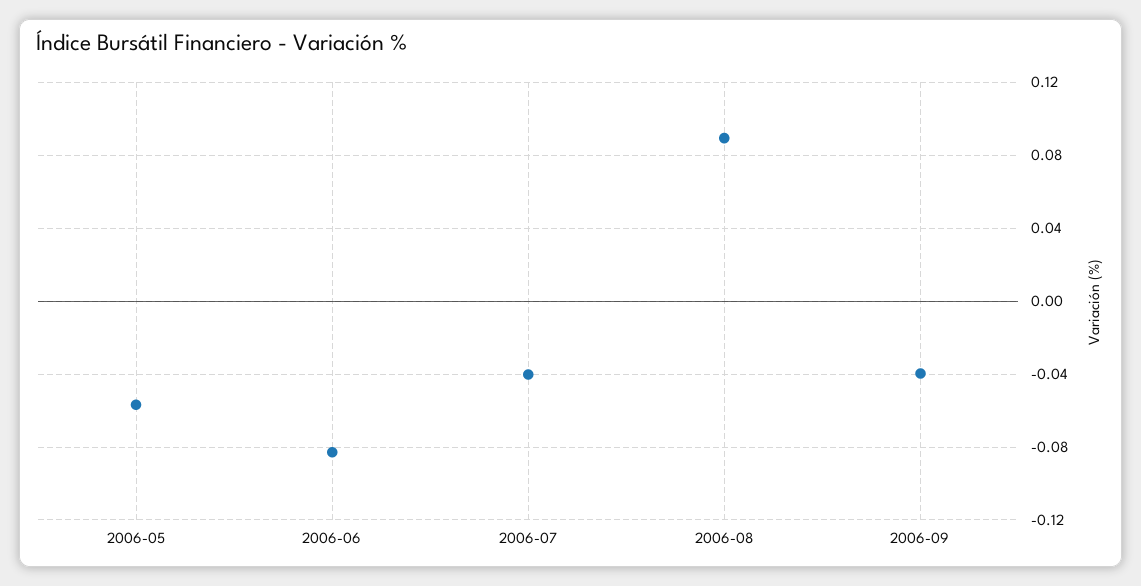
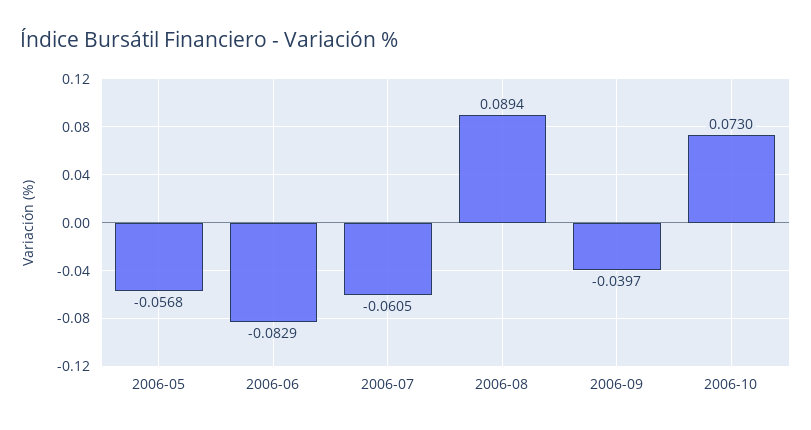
2006-07: -0.04 -> -0.0605
2006-10: none -> 0.073

